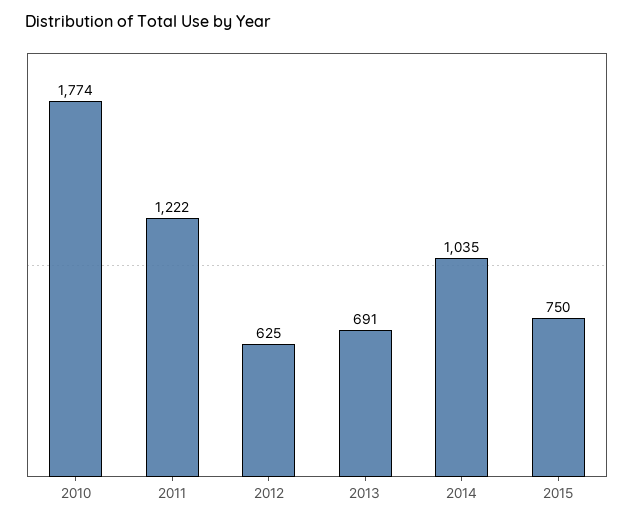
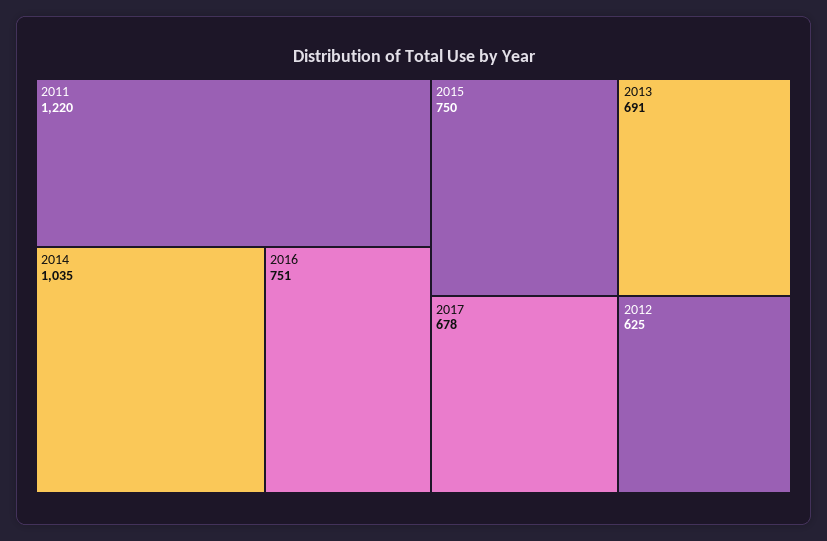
2010: 1774 -> none
2011: 1222 -> 1220
2016: none -> 751
2017: none -> 678

